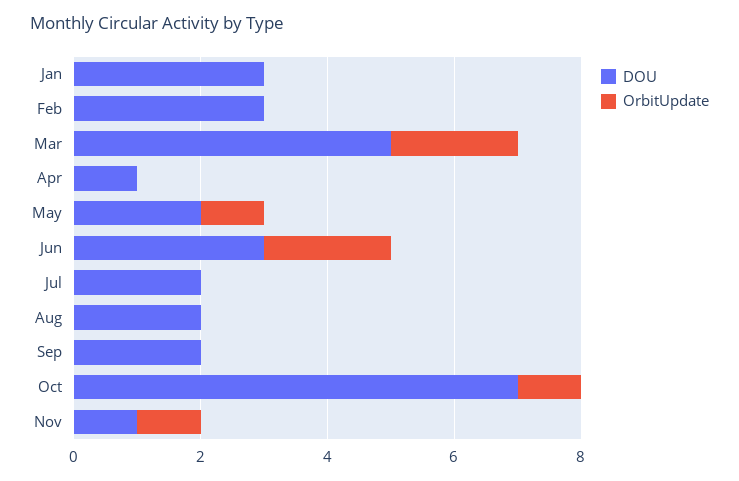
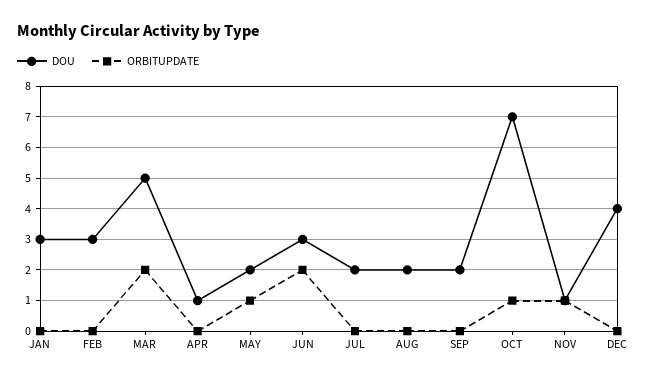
DOU, DEC: none -> 4
OrbitUpdate, DEC: none -> 0

